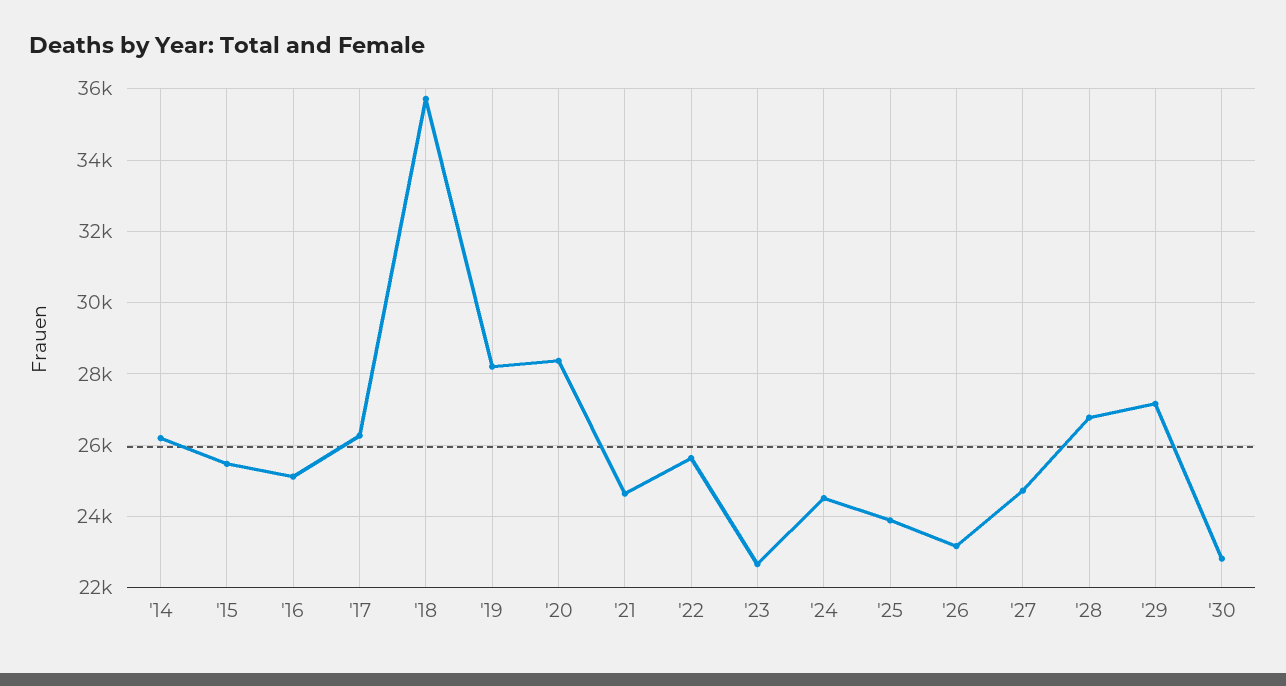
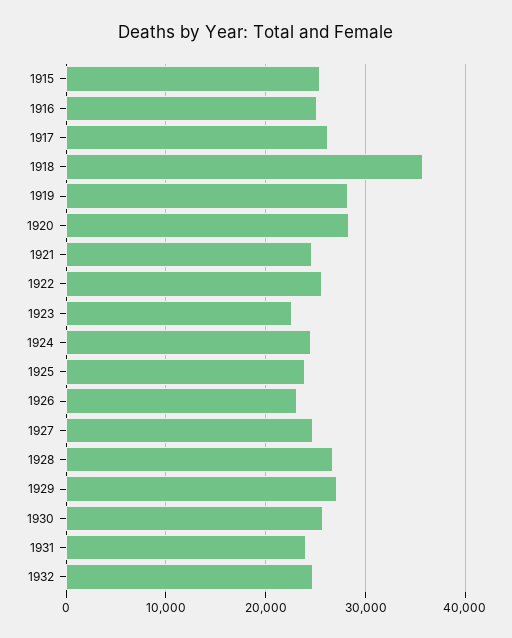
'14: 26200 -> none
'30: 22800 -> 26000
1931: none -> 24000
1932: none -> 25000

